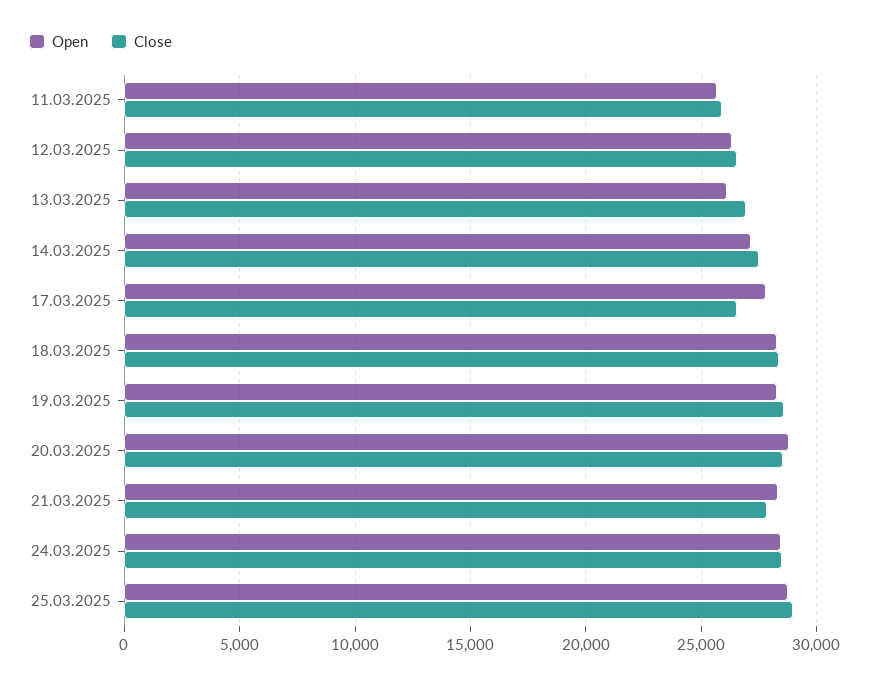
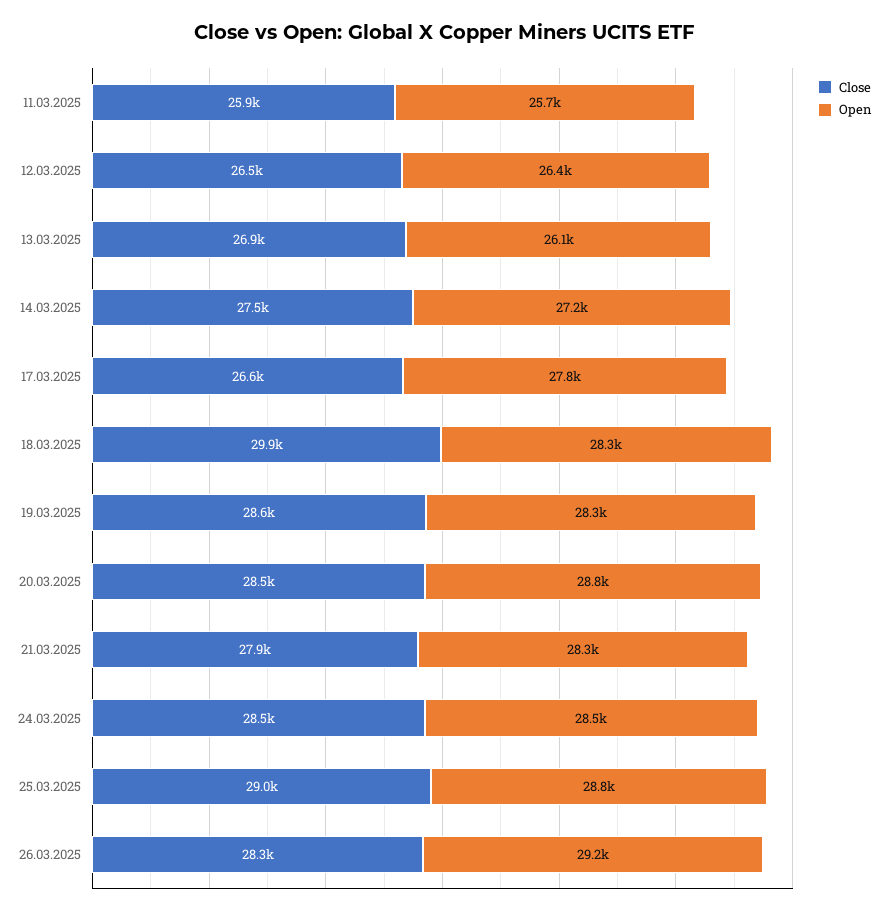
Close, 18.03.2025: 28500 -> 29900
Close, 26.03.2025: none -> 28300
Open, 26.03.2025: none -> 29200

